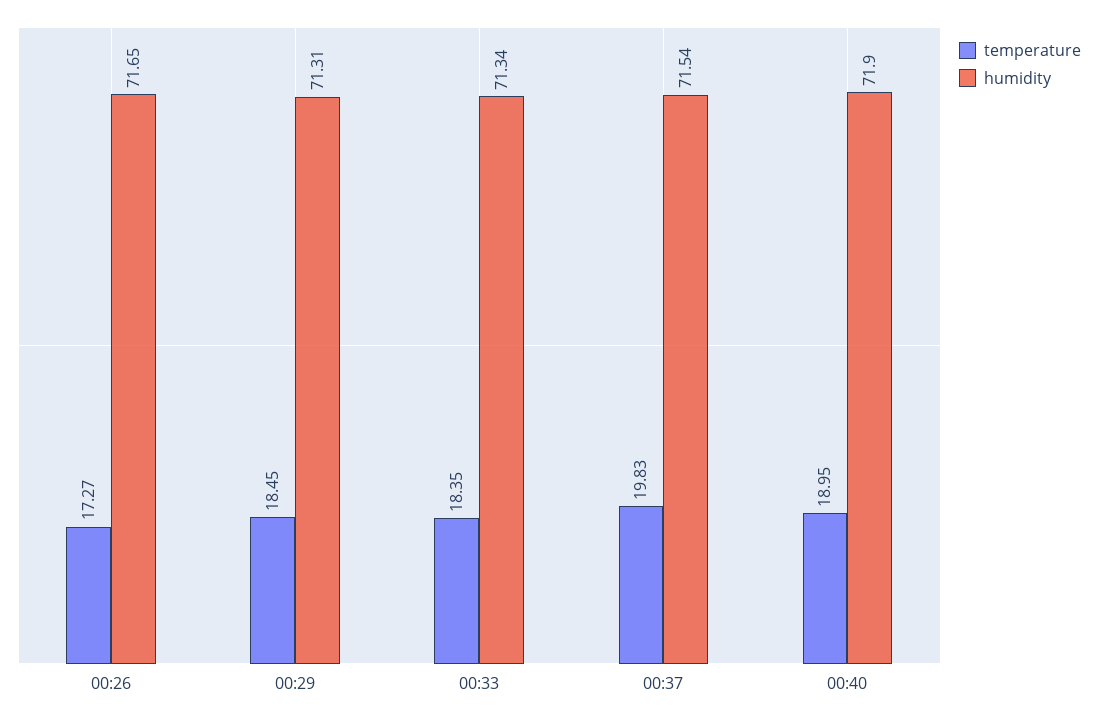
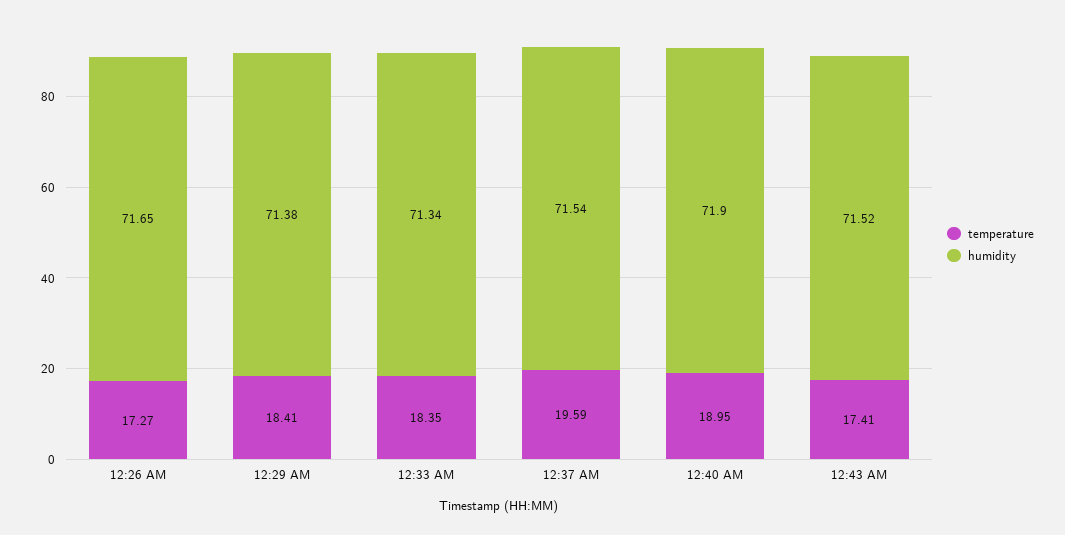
temperature, 00:29: 18.45 -> 18.41
humidity, 00:29: 71.31 -> 71.38
temperature, 00:37: 19.83 -> 19.59
temperature, 12:43 AM: none -> 17.41
humidity, 12:43 AM: none -> 71.52

